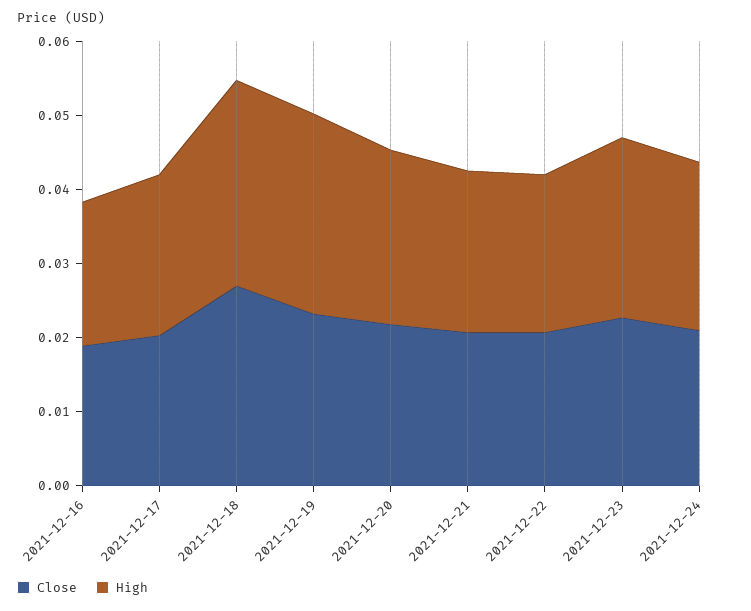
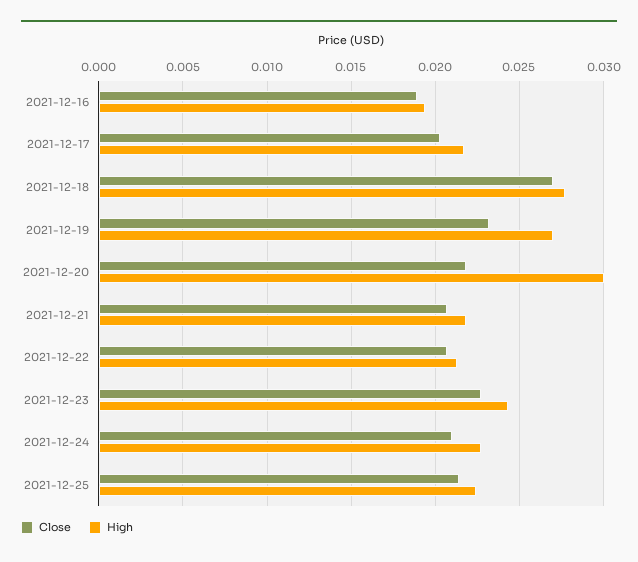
High, 2021-12-20: 0.024 -> 0.03
Close, 2021-12-25: none -> 0.0215
High, 2021-12-25: none -> 0.0225

